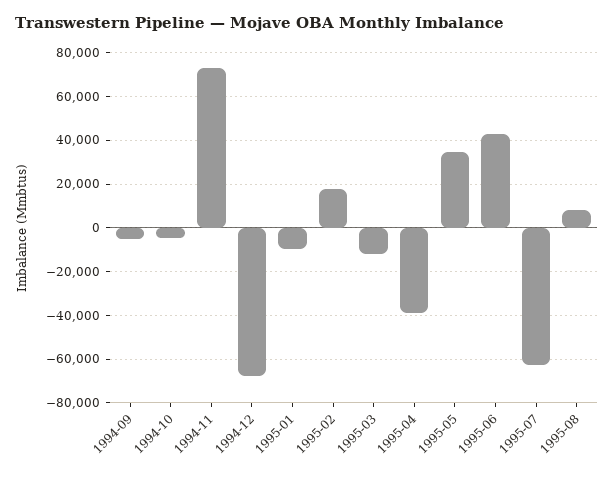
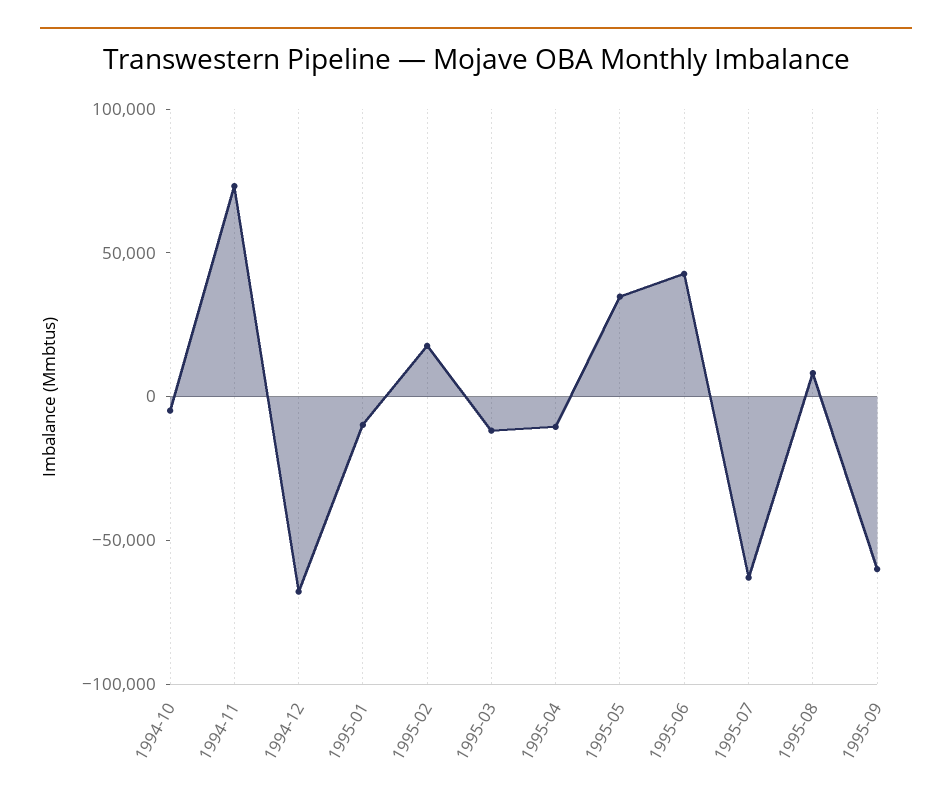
1994-09: -5000 -> none
1995-04: -40000 -> -10000
1995-09: none -> -60000

